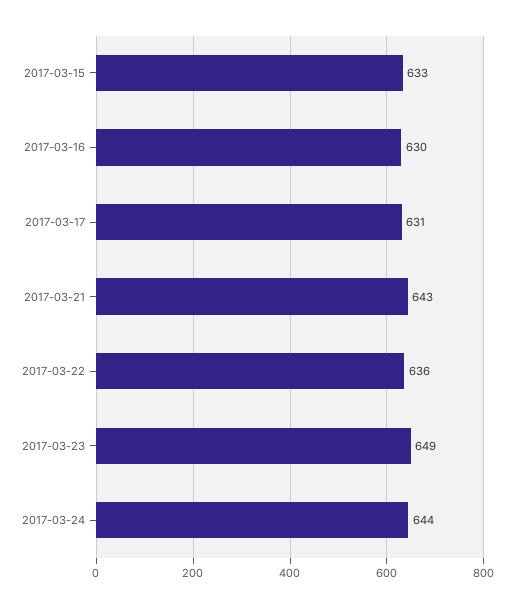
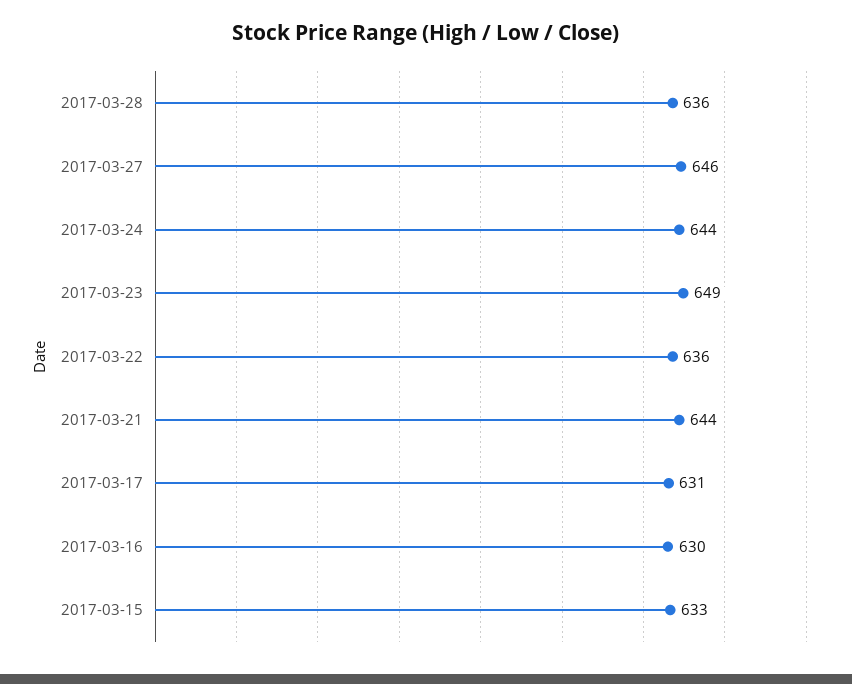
2017-03-21: 643 -> 644
2017-03-28: none -> 636
2017-03-27: none -> 646

